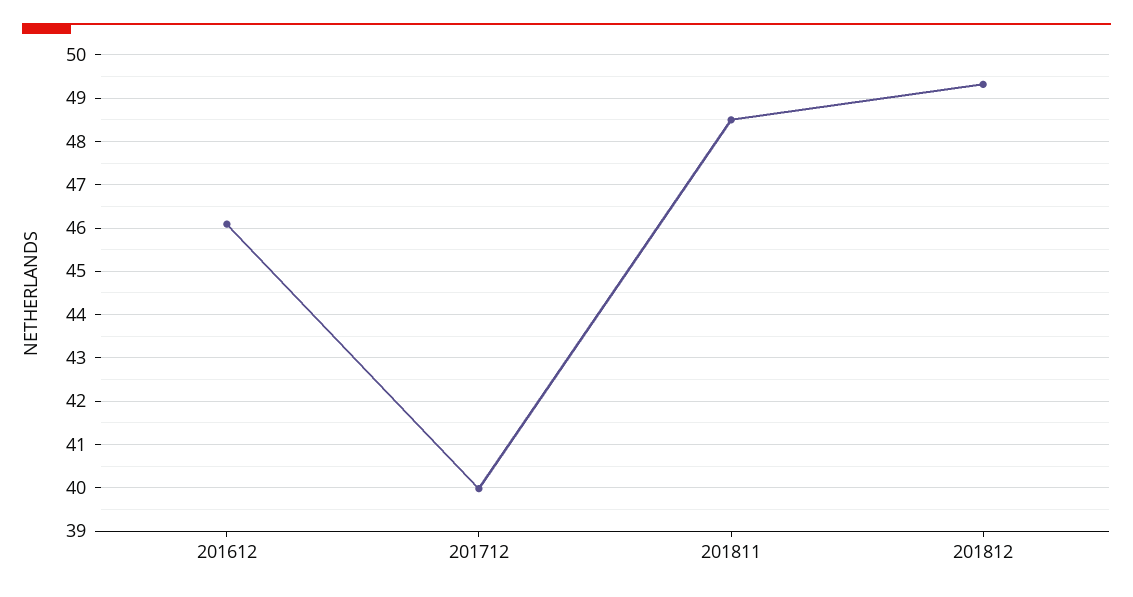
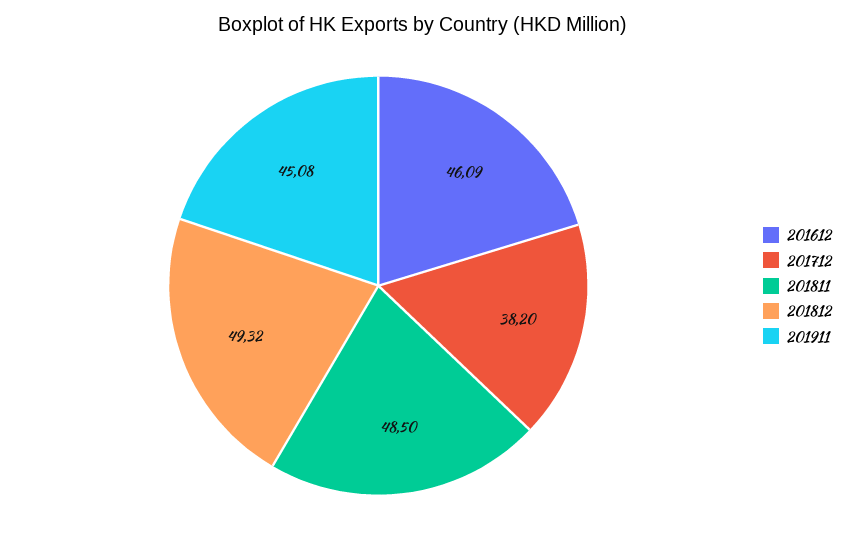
201712: 40 -> 38.2
201911: none -> 45.08

